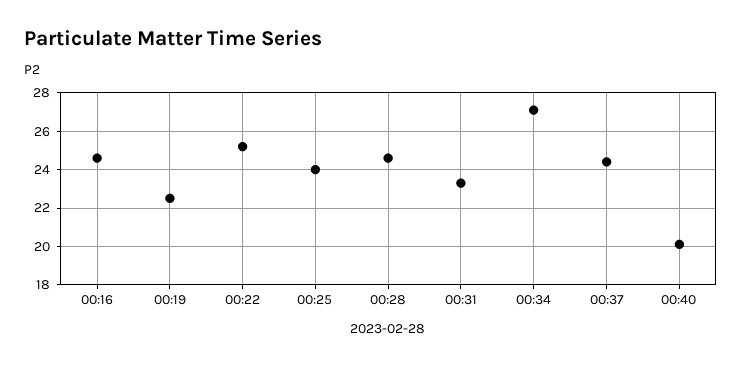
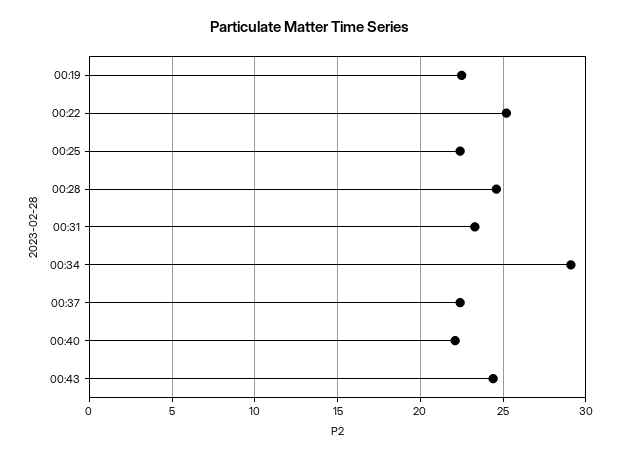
00:16: 24.5 -> none
00:25: 24 -> 22.5
00:34: 27 -> 29
00:37: 24.5 -> 22.5
00:40: 20 -> 22
00:43: none -> 24.5

